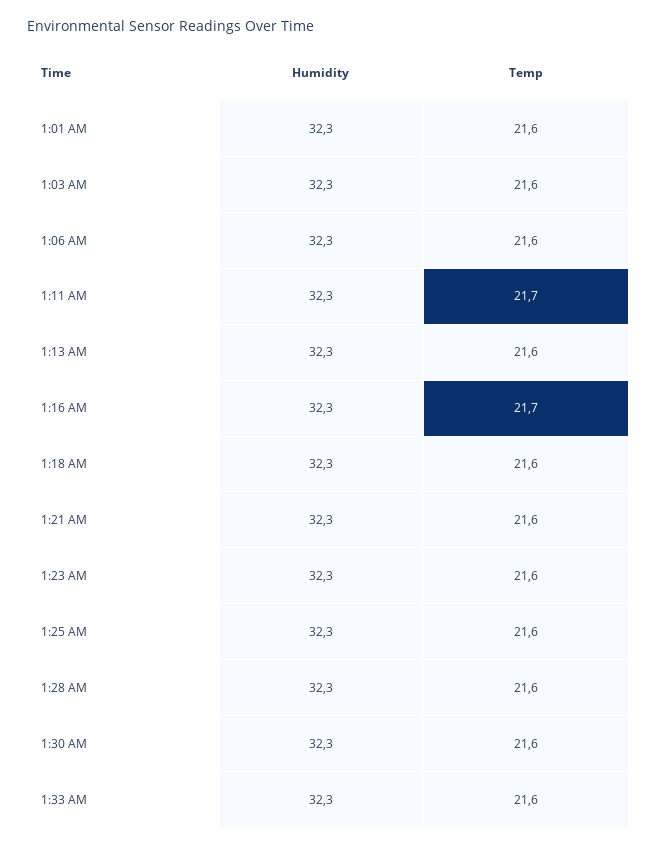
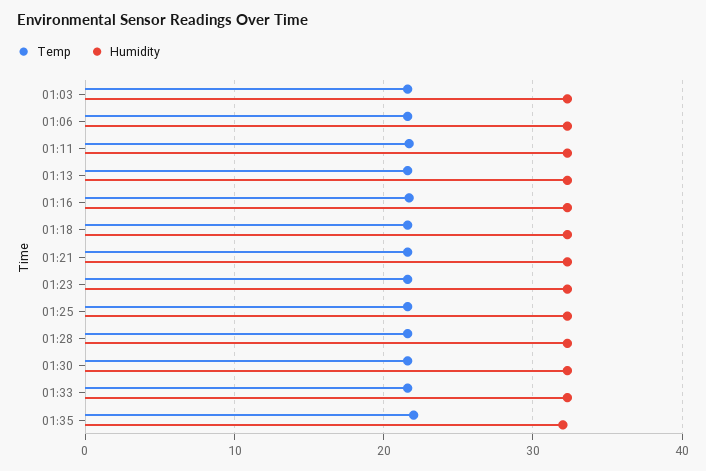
Humidity, 1:01 AM: 32.3 -> none
Temp, 1:01 AM: 21.6 -> none
Temp, 01:35: none -> 22
Humidity, 01:35: none -> 32

